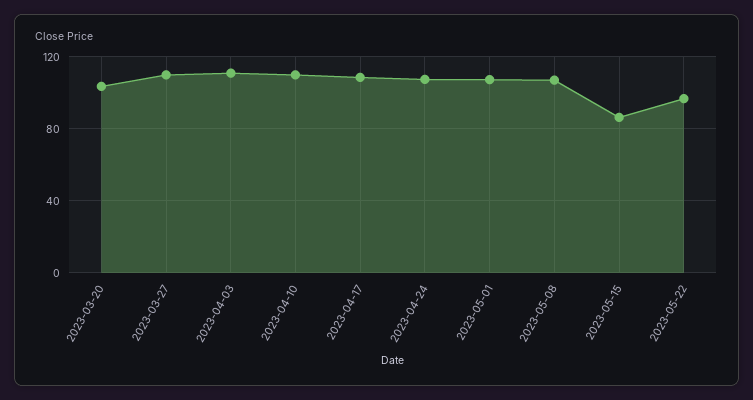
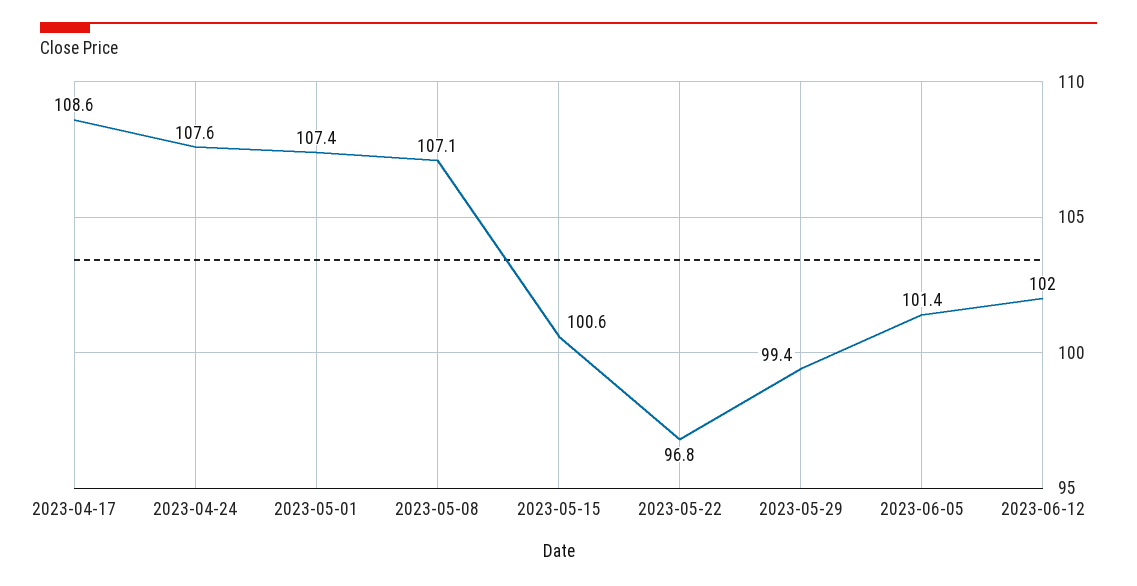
2023-03-20: 105 -> none
2023-03-27: 110 -> none
2023-04-03: 110 -> none
2023-04-10: 110 -> none
2023-05-15: 85 -> 100.6
2023-05-29: none -> 99.4
2023-06-05: none -> 101.4
2023-06-12: none -> 102

